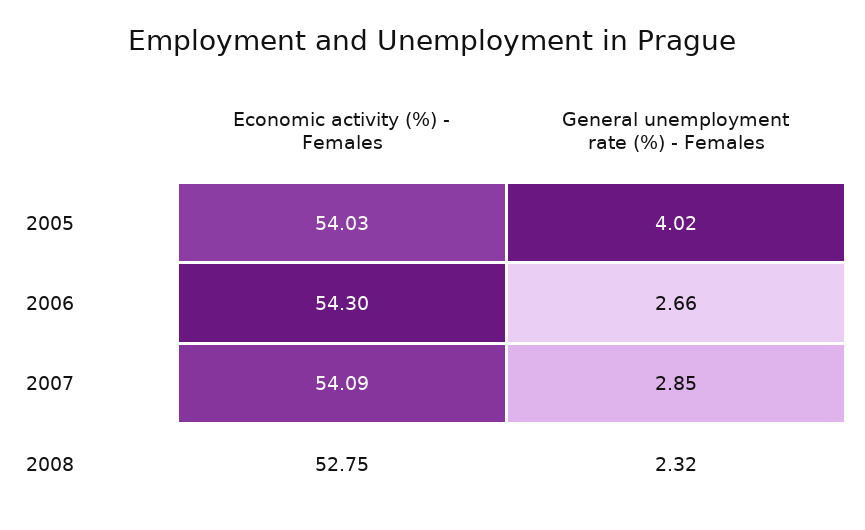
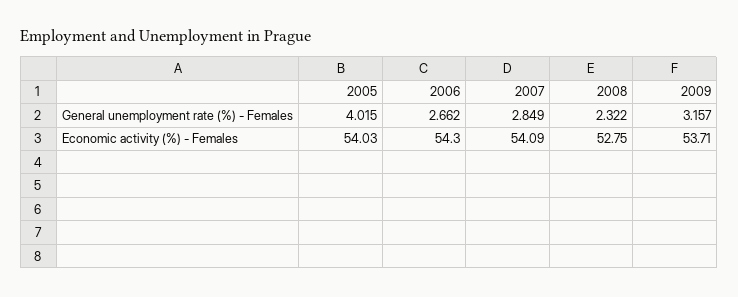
General unemployment rate (%) - Females, 2009: none -> 3.157
Economic activity (%) - Females, 2009: none -> 53.71

